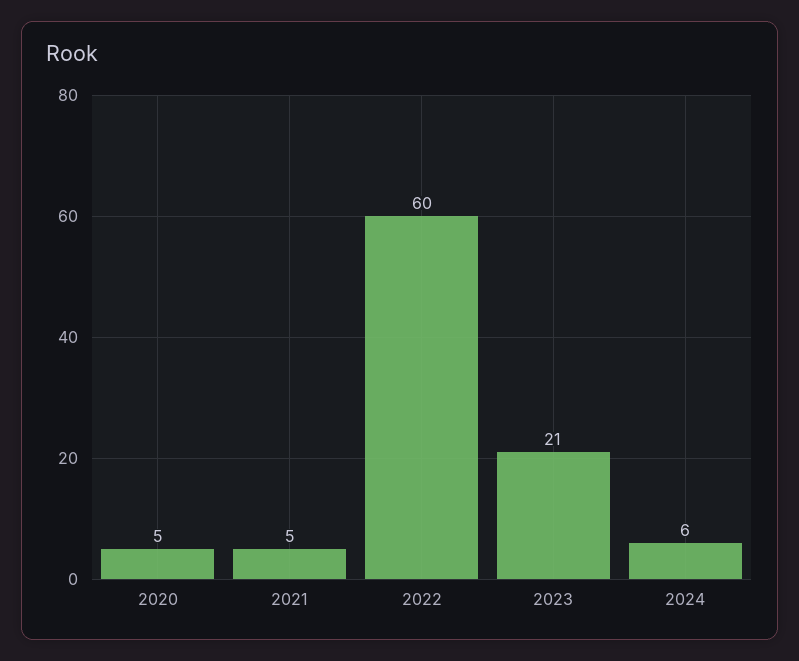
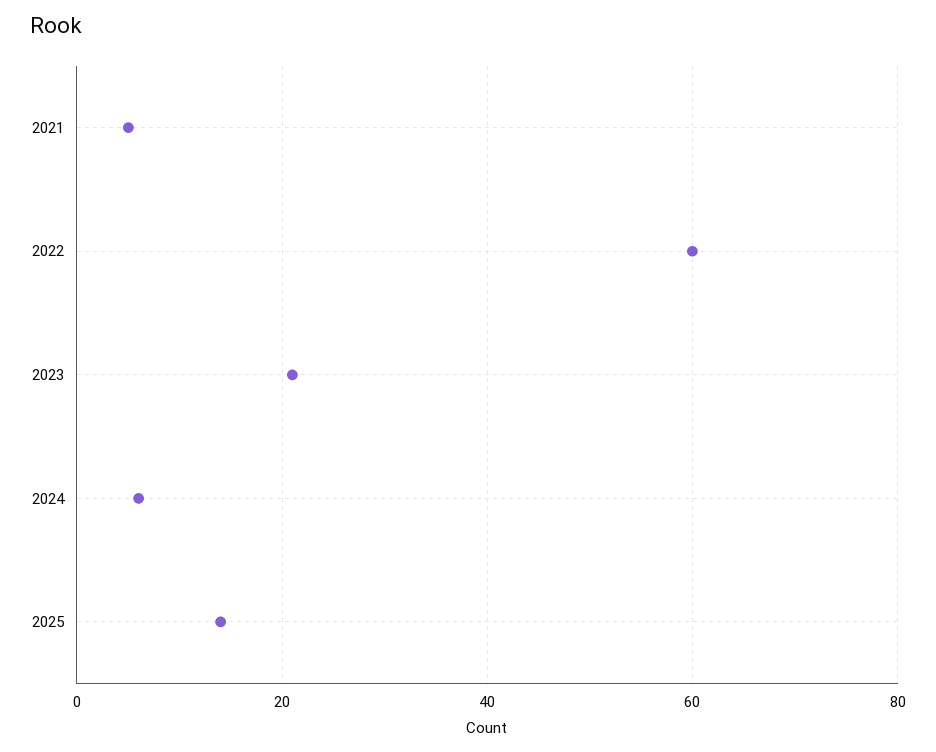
2020: 5 -> none
2025: none -> 15

